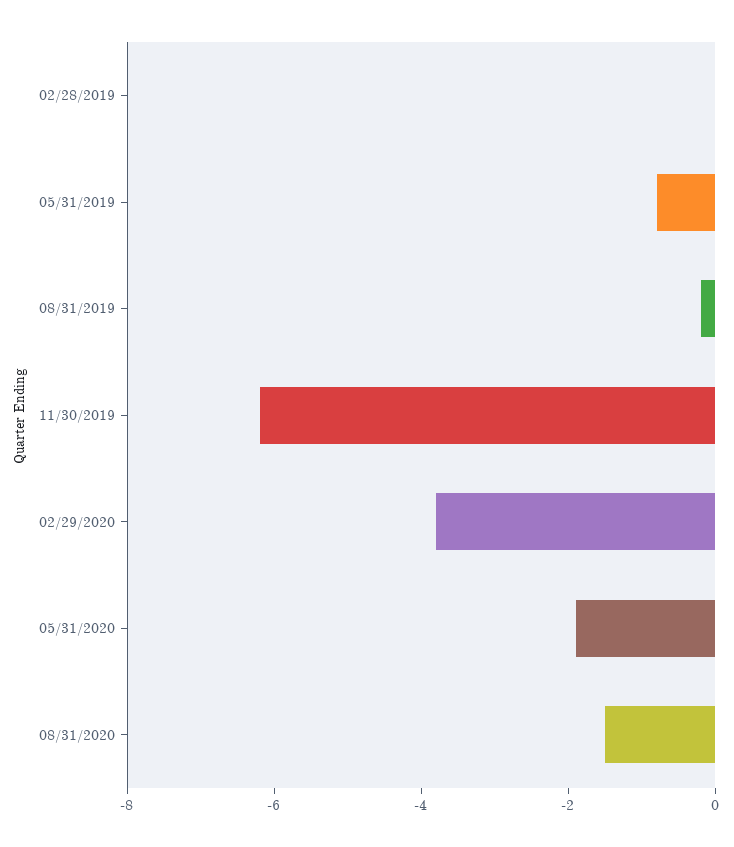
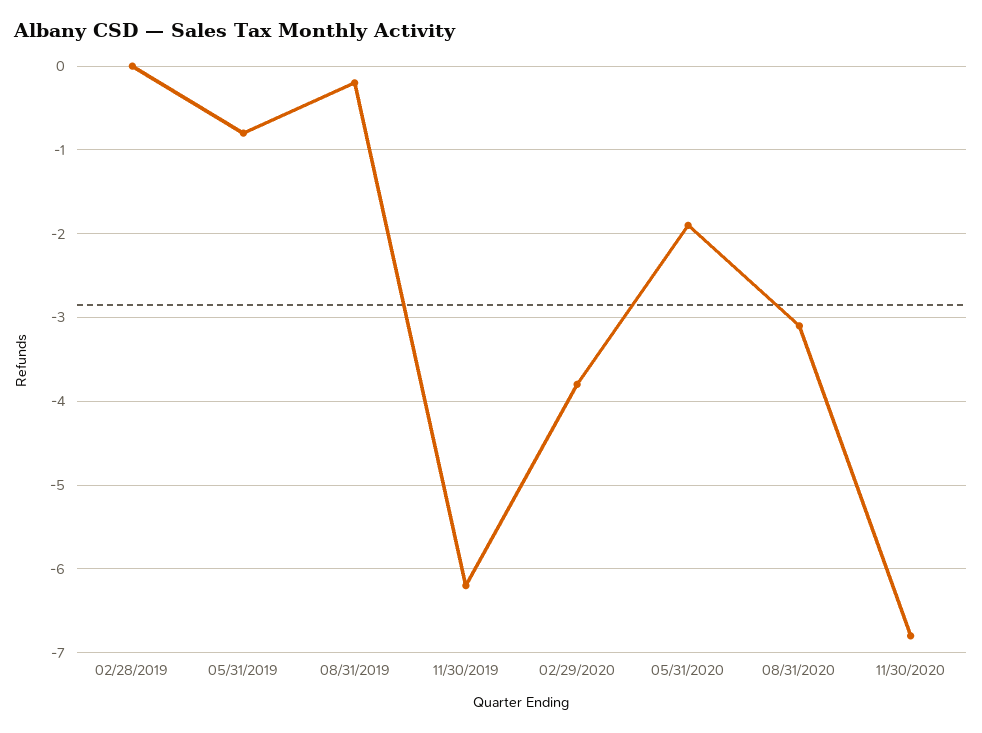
08/31/2020: -1.5 -> -3.1
11/30/2020: none -> -6.8

